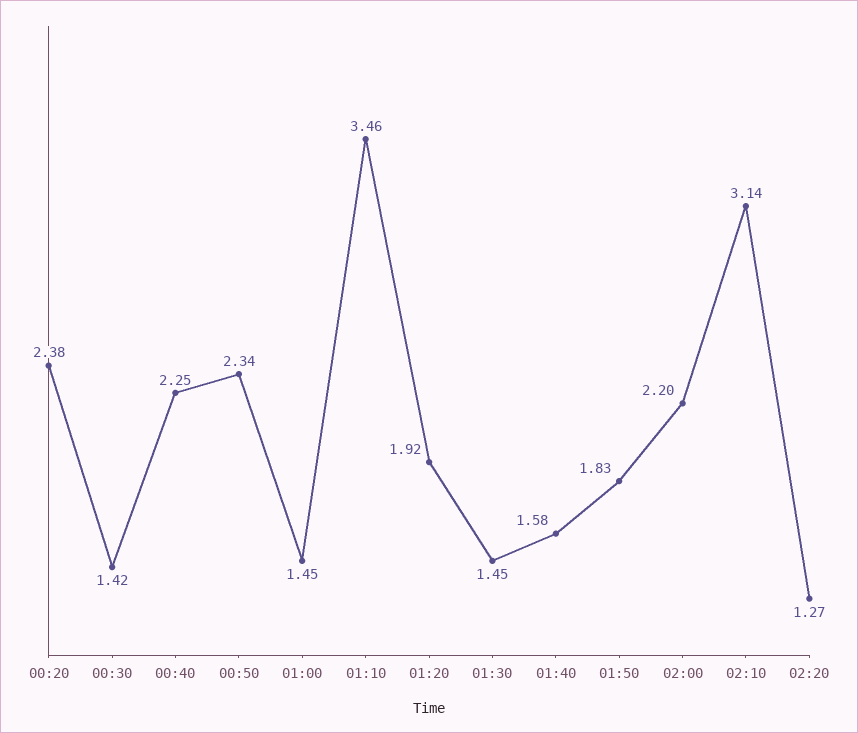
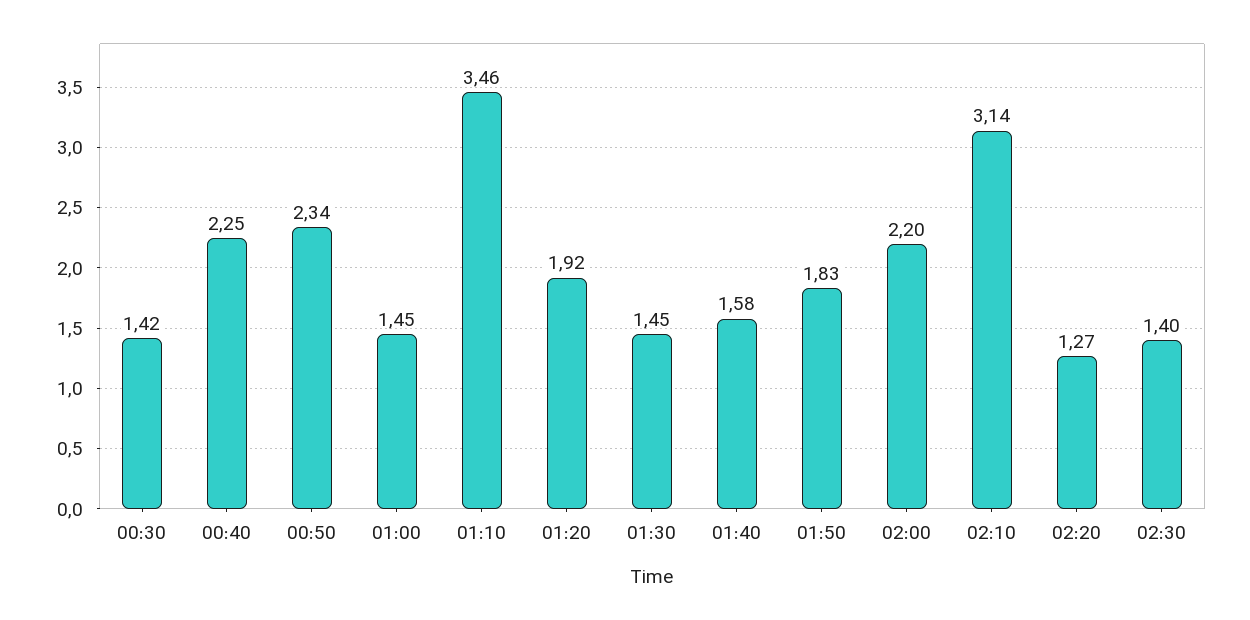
00:20: 2.38 -> none
02:30: none -> 1.4

